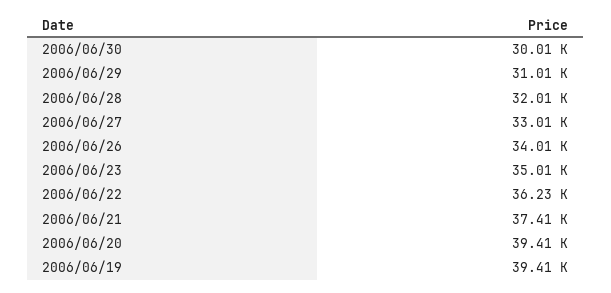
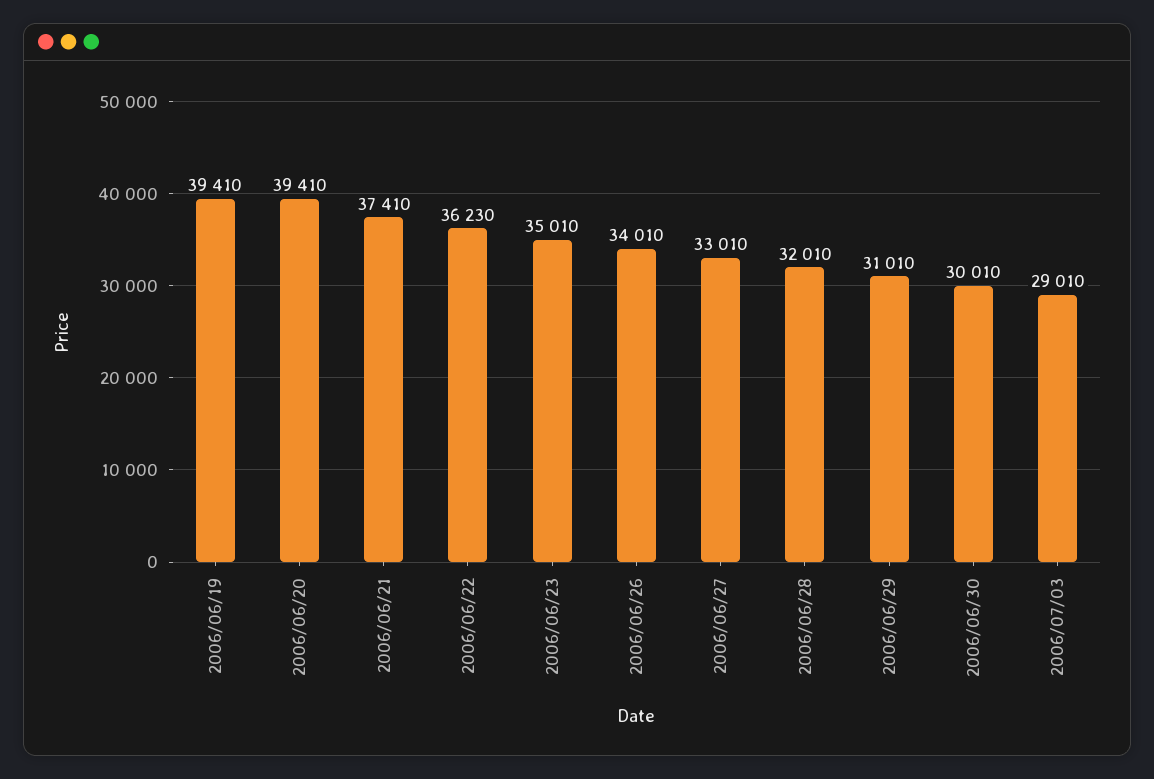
2006/07/03: none -> 29010

